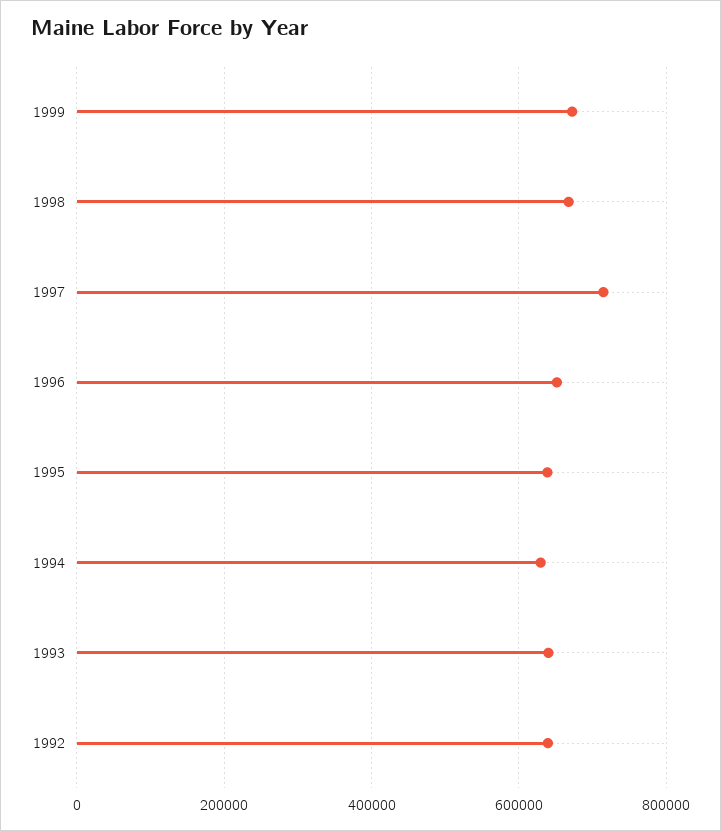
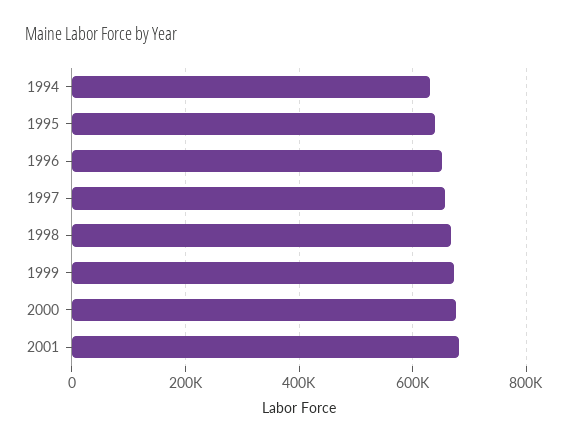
1997: 720000 -> 660000
1993: 640000 -> none
1992: 640000 -> none
2000: none -> 680000
2001: none -> 680000

